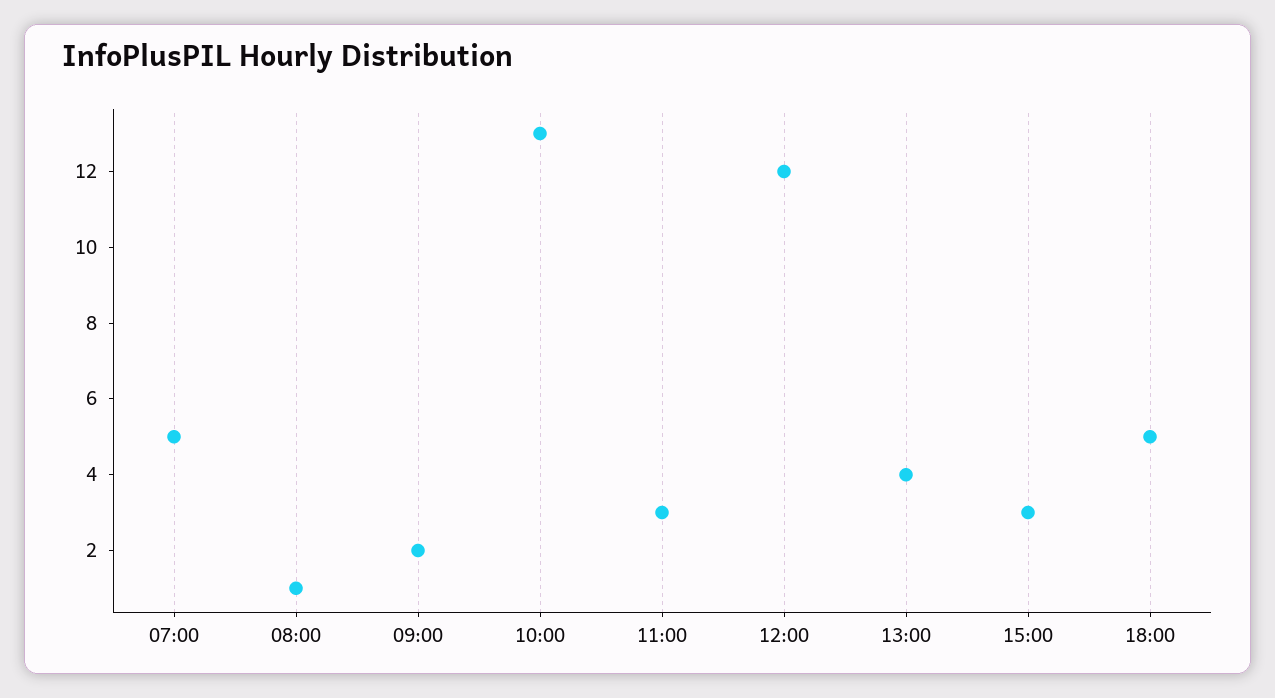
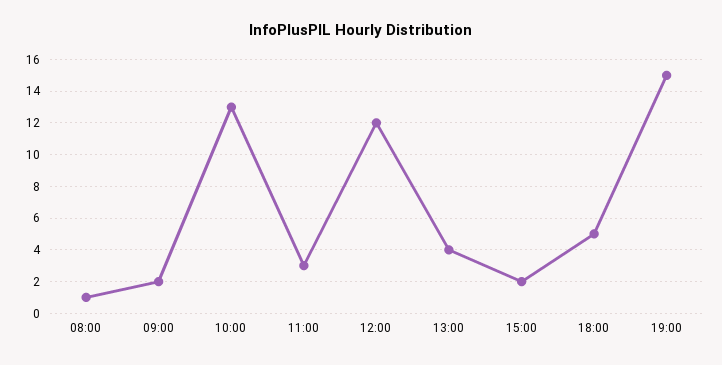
07:00: 5 -> none
15:00: 3 -> 2
19:00: none -> 15

